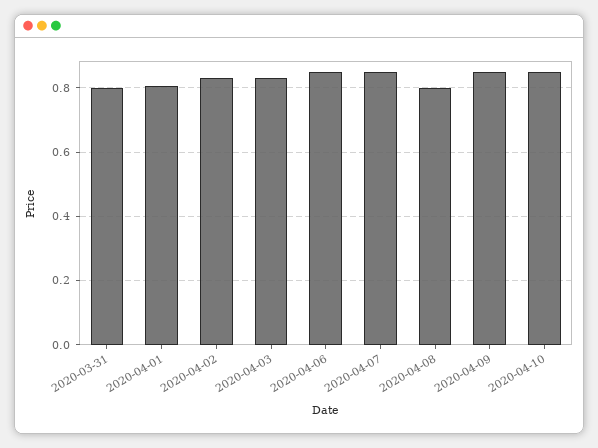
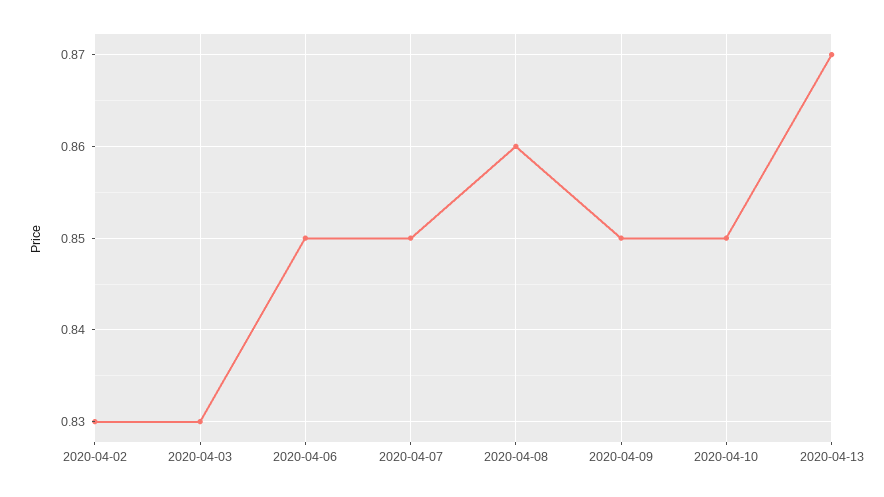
2020-03-31: 0.8 -> none
2020-04-01: 0.8 -> none
2020-04-08: 0.8 -> 0.86
2020-04-13: none -> 0.87

